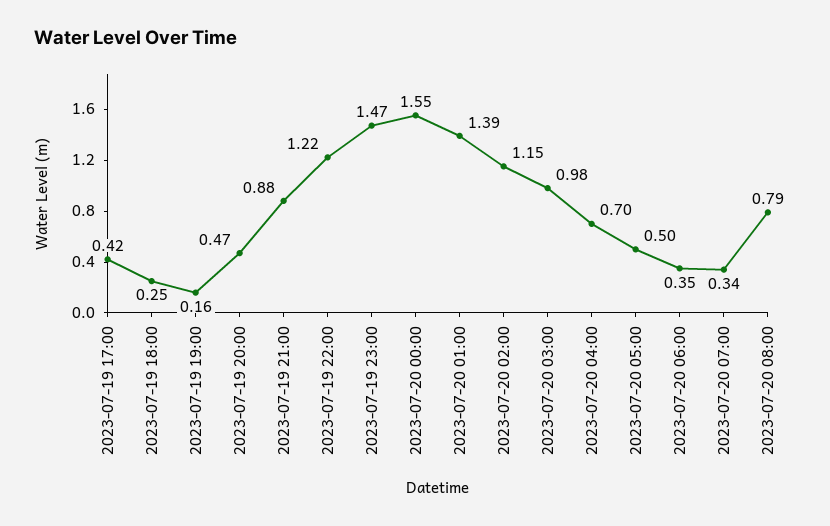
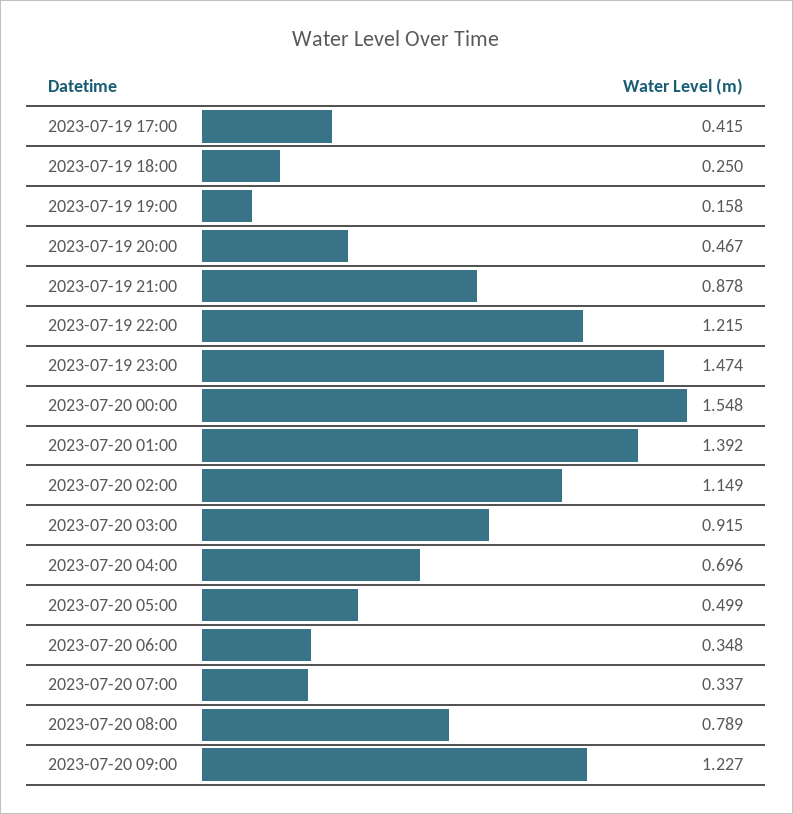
2023-07-20 03:00: 0.98 -> 0.915
2023-07-20 09:00: none -> 1.227

